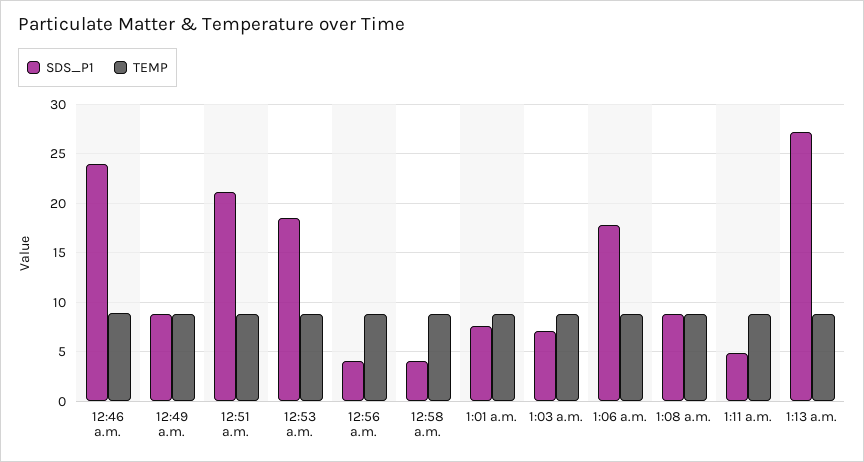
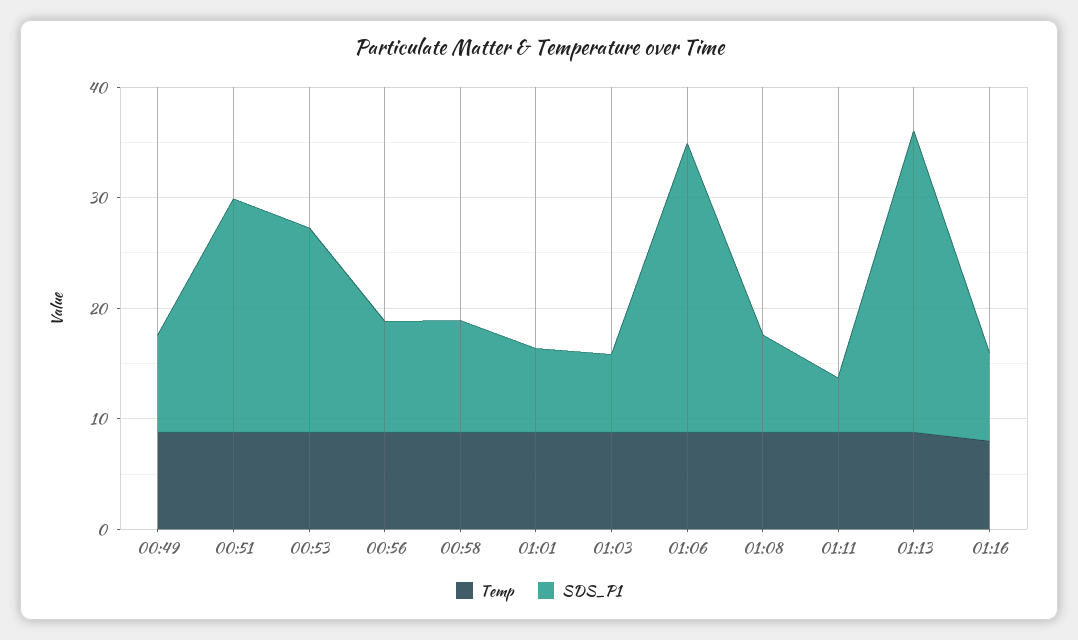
SDS_P1, 12:46 a.m.: 24 -> none
TEMP, 12:46 a.m.: 9 -> none
SDS_P1, 12:56 a.m.: 4 -> 10
SDS_P1, 12:58 a.m.: 4 -> 10
SDS_P1, 1:06 a.m.: 18 -> 26
TEMP, 01:16: none -> 8
SDS_P1, 01:16: none -> 8

